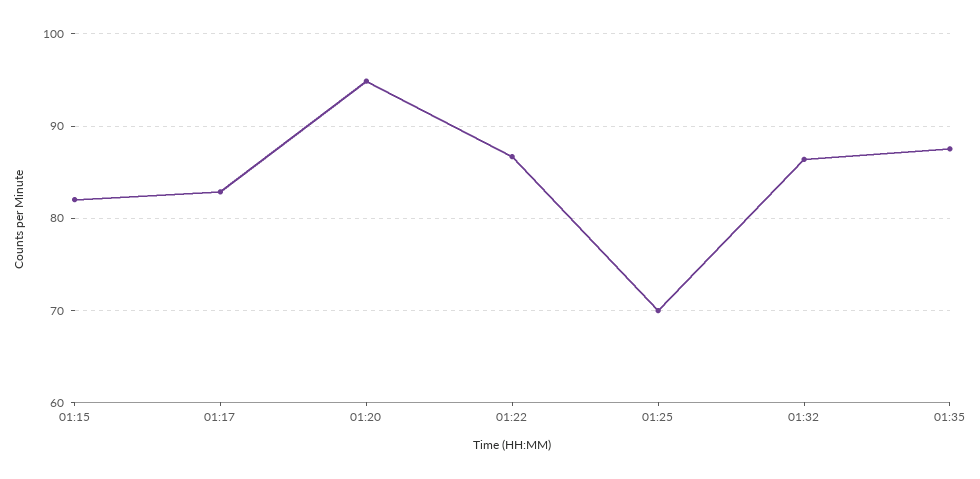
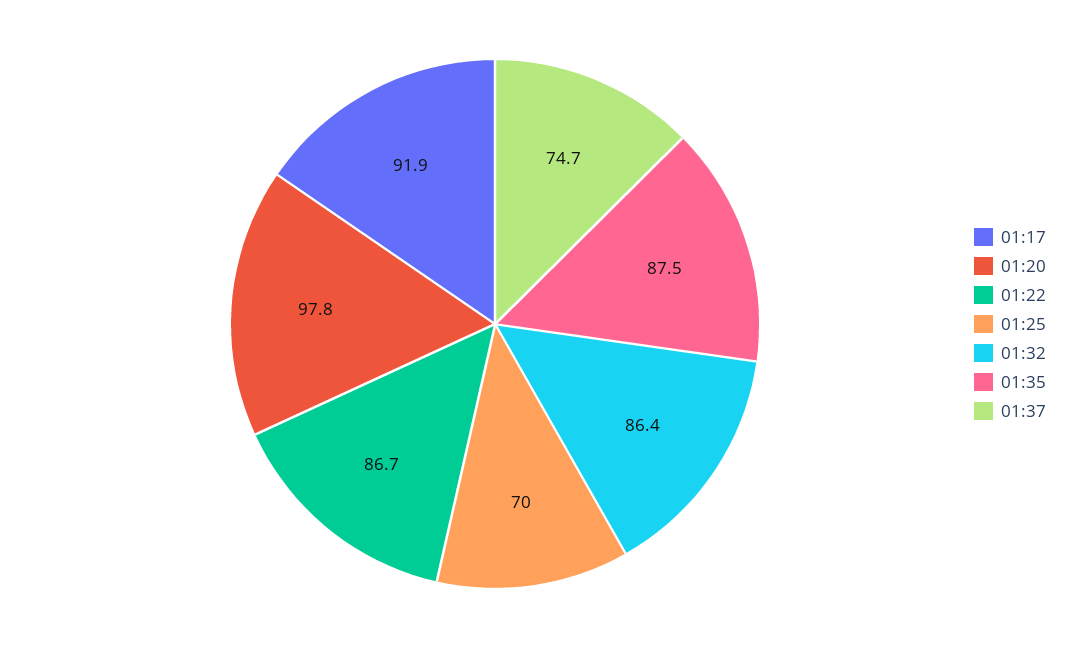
01:15: 82 -> none
01:17: 83 -> 91.9
01:20: 95 -> 97.8
01:37: none -> 74.7

